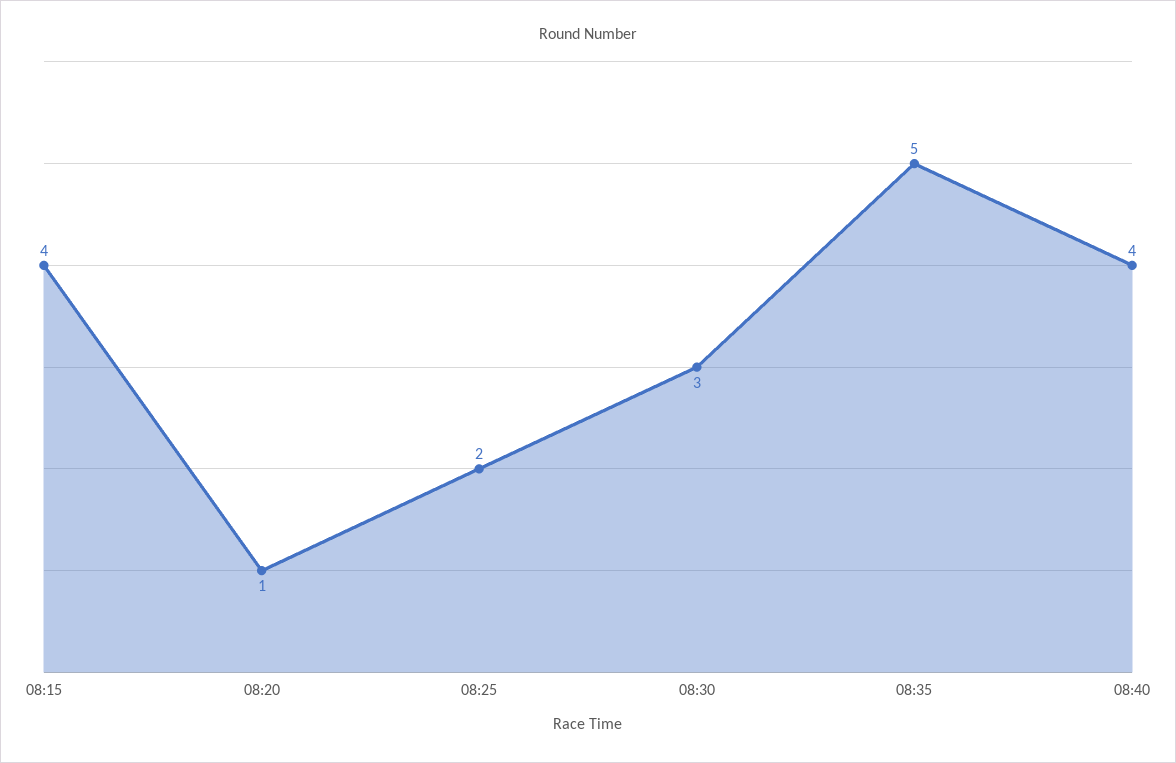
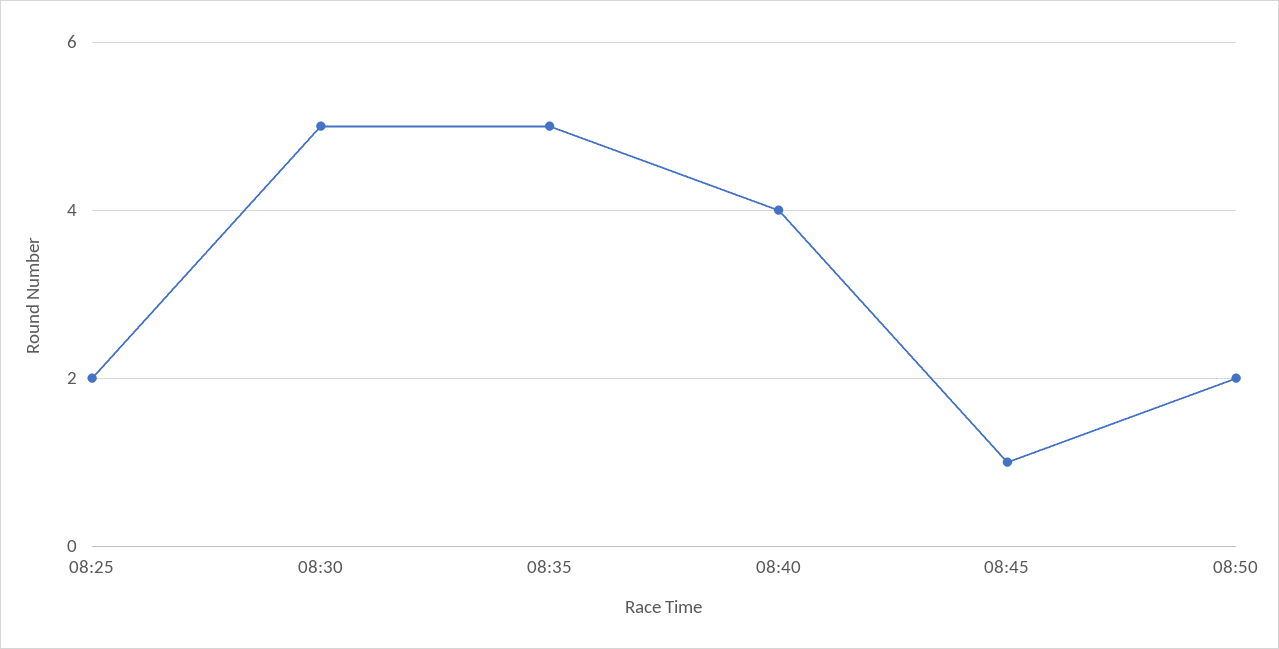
08:15: 4 -> none
08:20: 1 -> none
08:30: 3 -> 5
08:45: none -> 1
08:50: none -> 2

